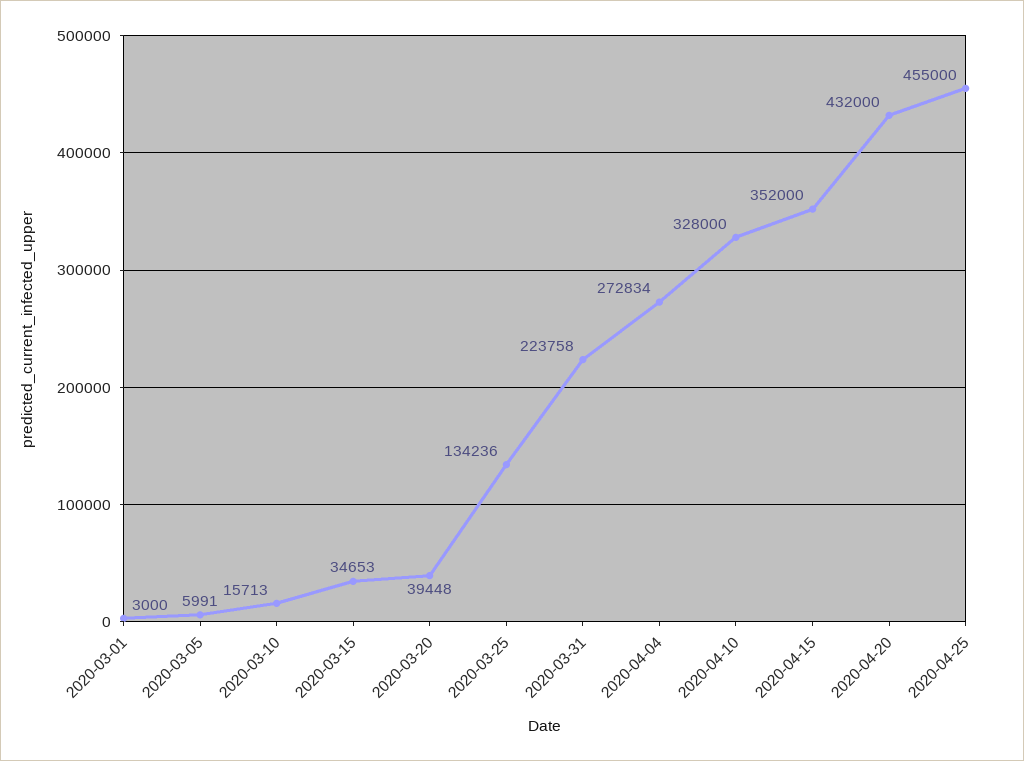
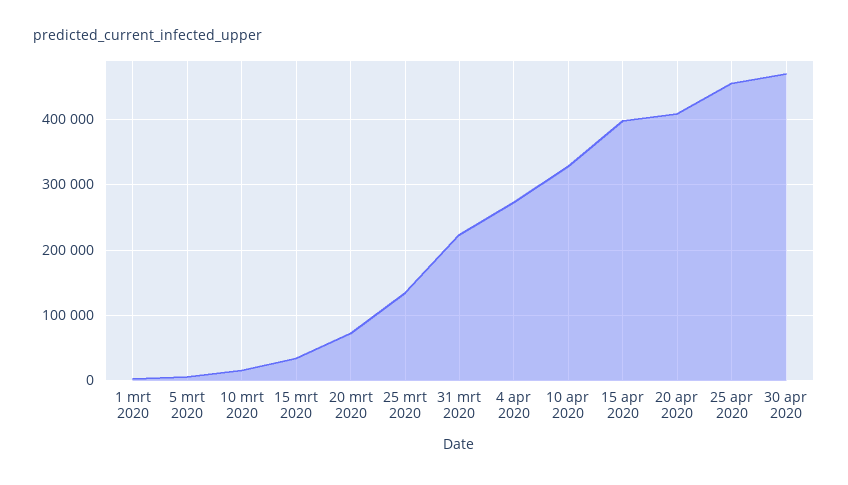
2020-03-20: 39448 -> 70000
2020-04-15: 352000 -> 400000
2020-04-20: 432000 -> 410000
30 apr 2020: none -> 470000

